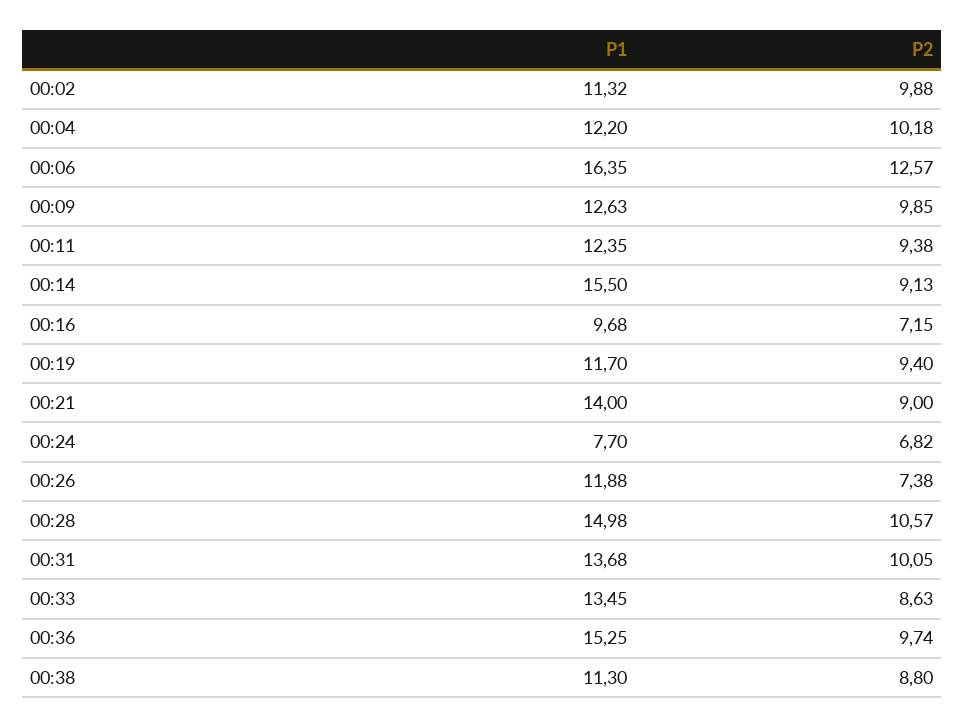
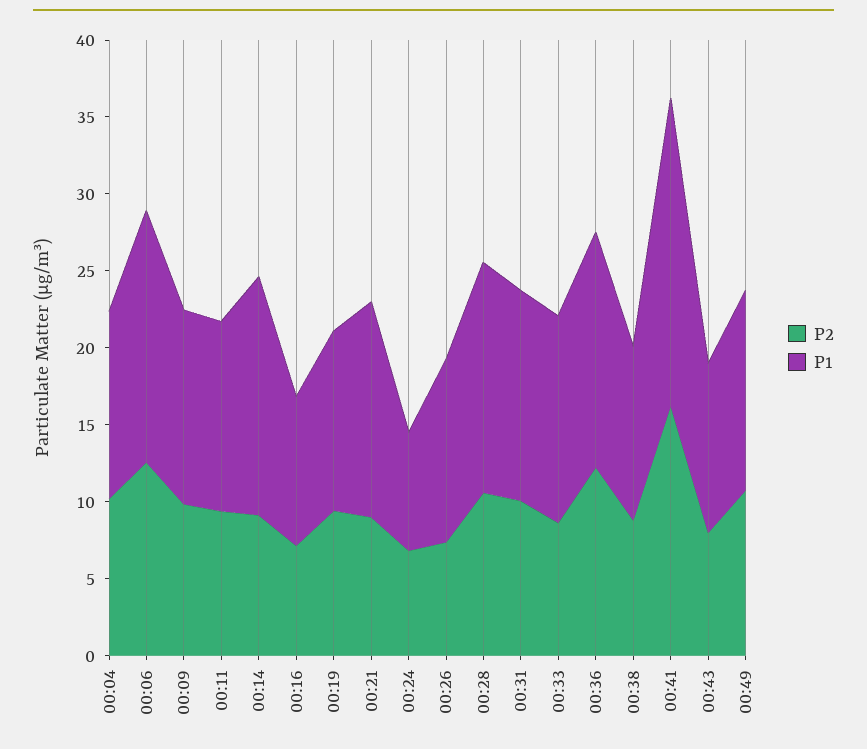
P1, 00:02: 11.32 -> none
P2, 00:02: 9.88 -> none
P2, 00:36: 9.74 -> 12
P2, 00:41: none -> 16
P1, 00:41: none -> 20
P2, 00:43: none -> 8
P1, 00:43: none -> 11
P2, 00:49: none -> 11
P1, 00:49: none -> 13

